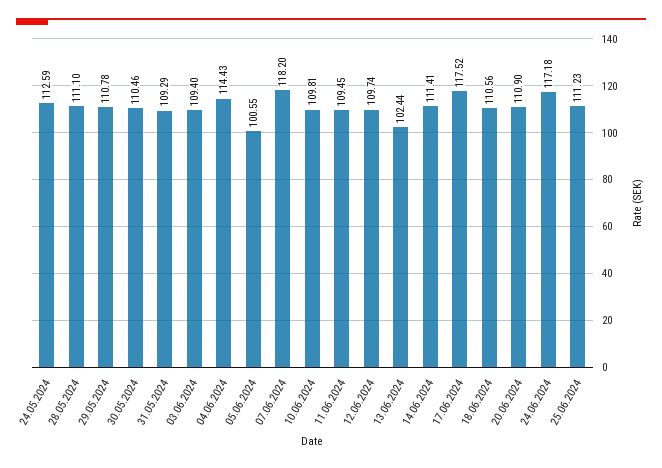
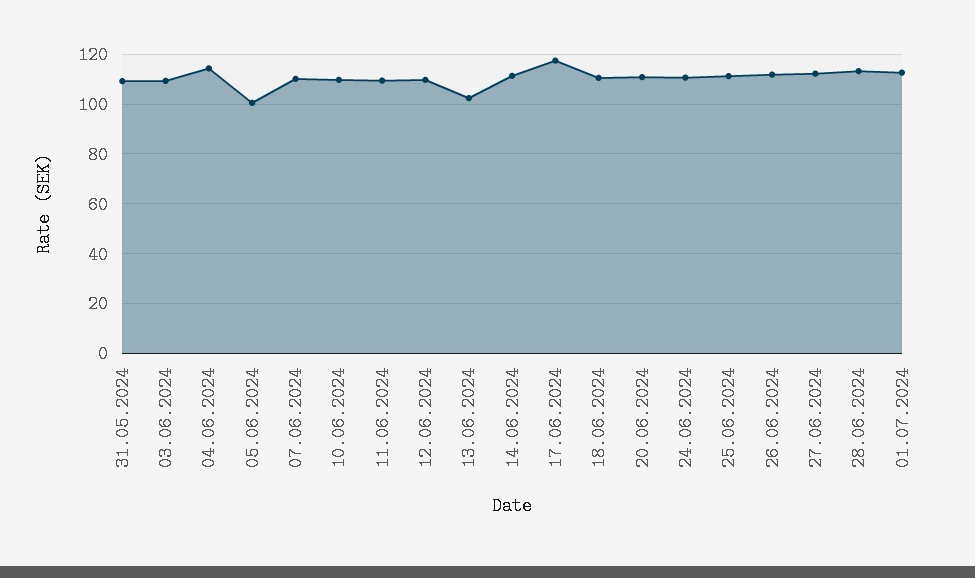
24.05.2024: 112.59 -> none
28.05.2024: 111.1 -> none
29.05.2024: 110.78 -> none
30.05.2024: 110.46 -> none
07.06.2024: 118.2 -> 110
24.06.2024: 117.18 -> 110
26.06.2024: none -> 112.5
27.06.2024: none -> 112.5
28.06.2024: none -> 112.5
01.07.2024: none -> 112.5

